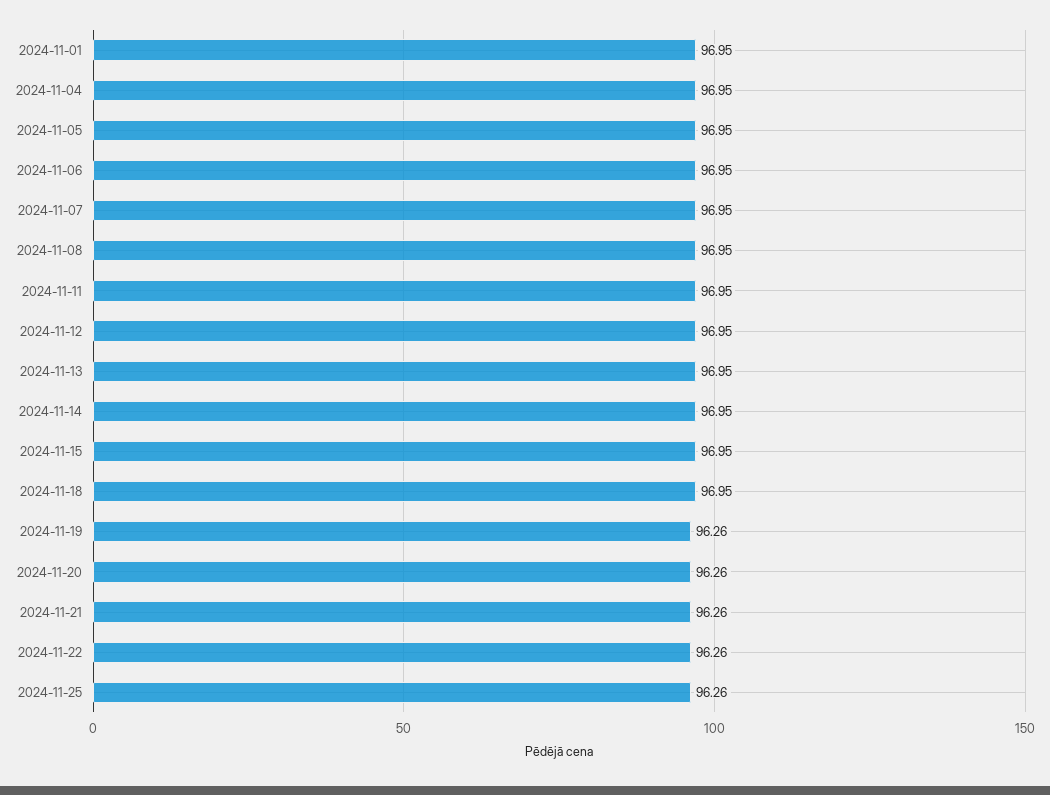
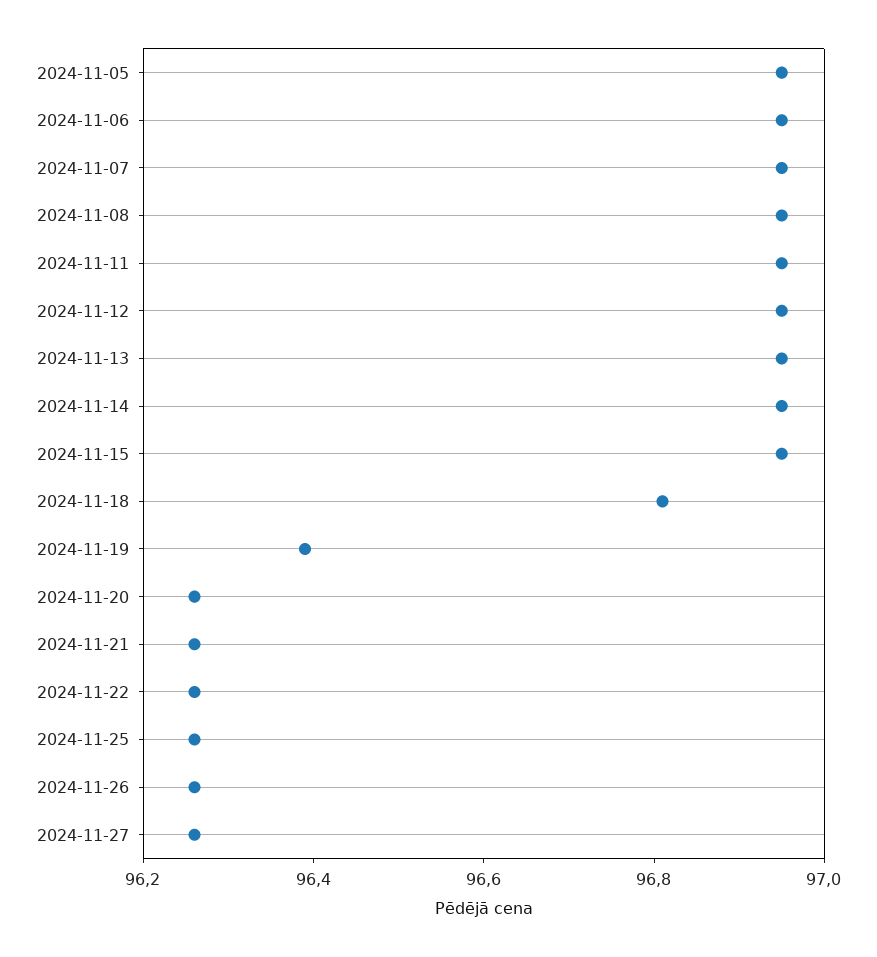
2024-11-01: 96.95 -> none
2024-11-04: 96.95 -> none
2024-11-18: 96.95 -> 96.8
2024-11-19: 96.26 -> 96.4
2024-11-26: none -> 96.25
2024-11-27: none -> 96.25

